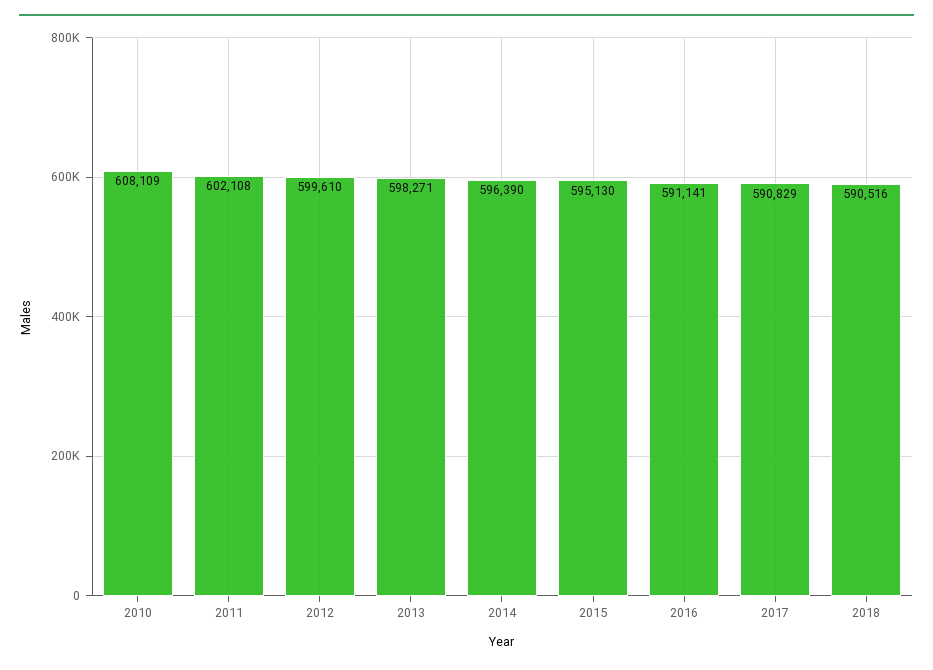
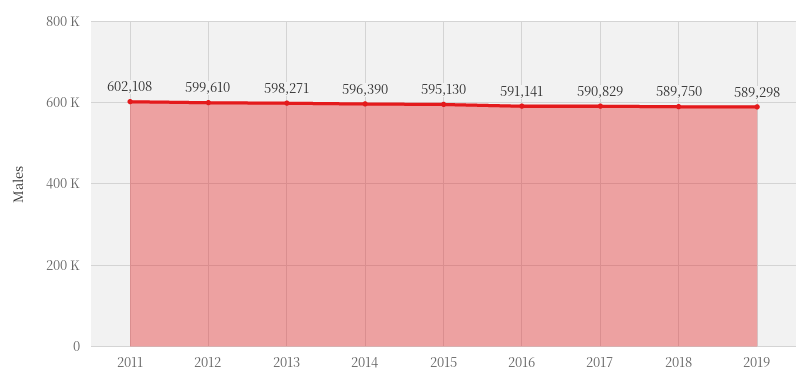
2010: 608109 -> none
2018: 590516 -> 589750
2019: none -> 589298

